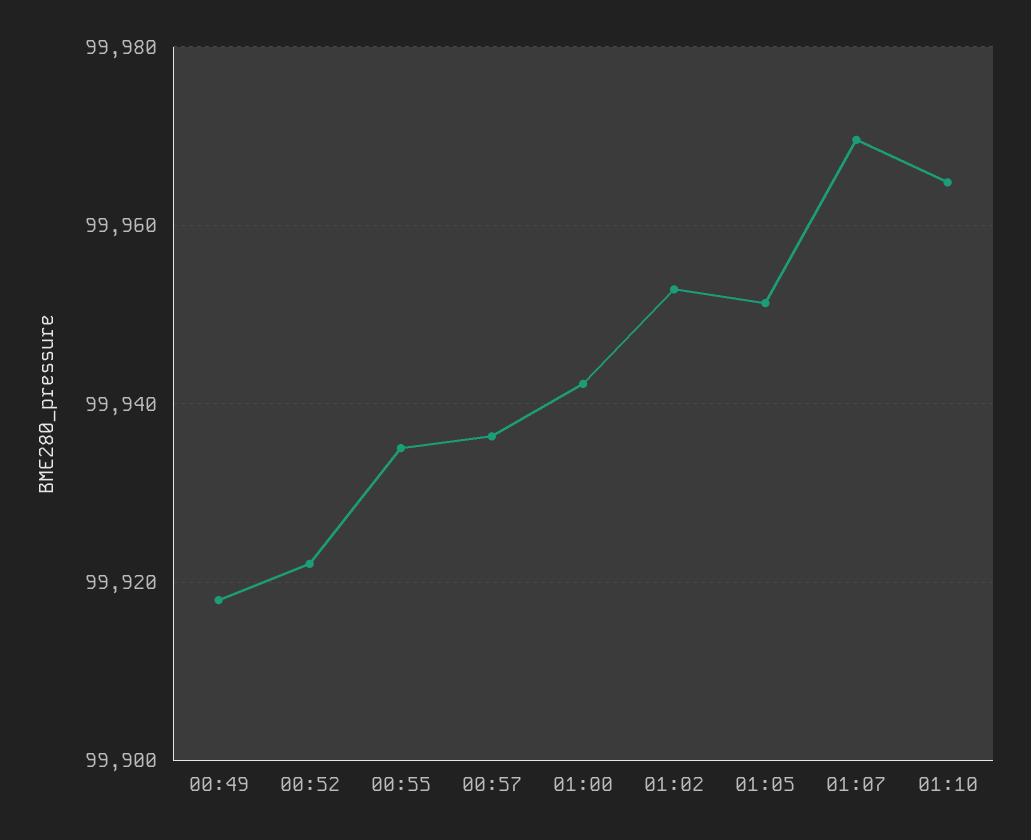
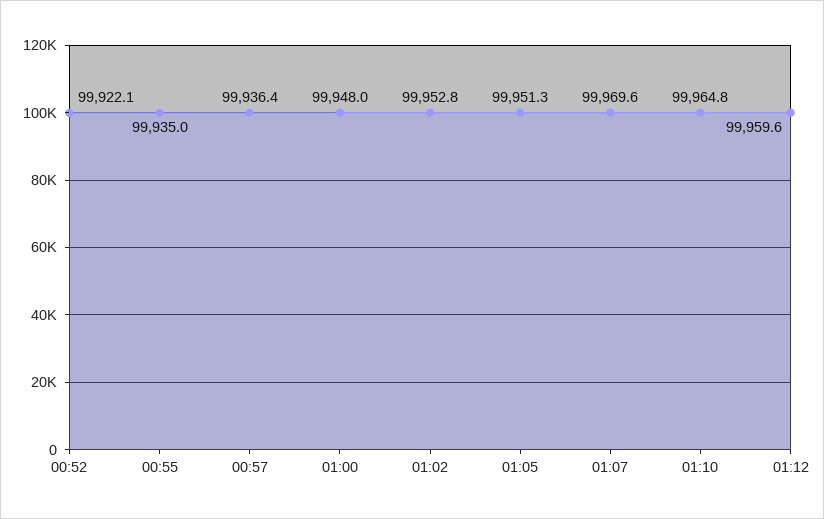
00:49: 99918 -> none
01:00: 99942 -> 99948
01:12: none -> 99959.6

